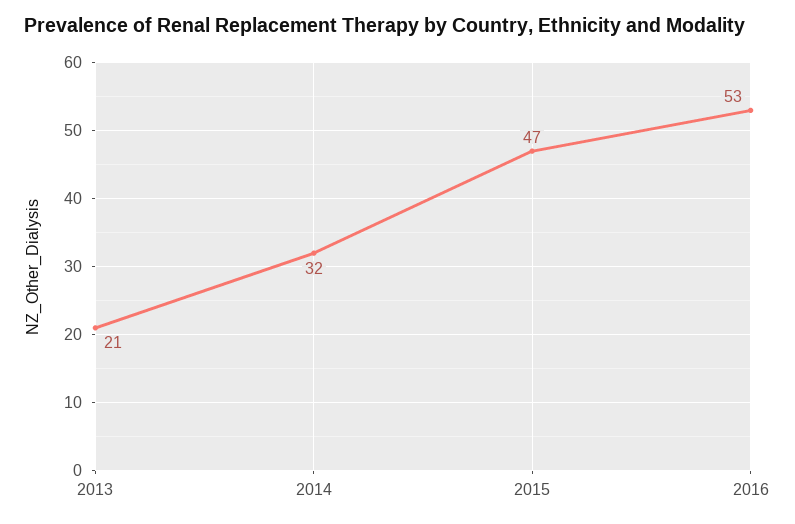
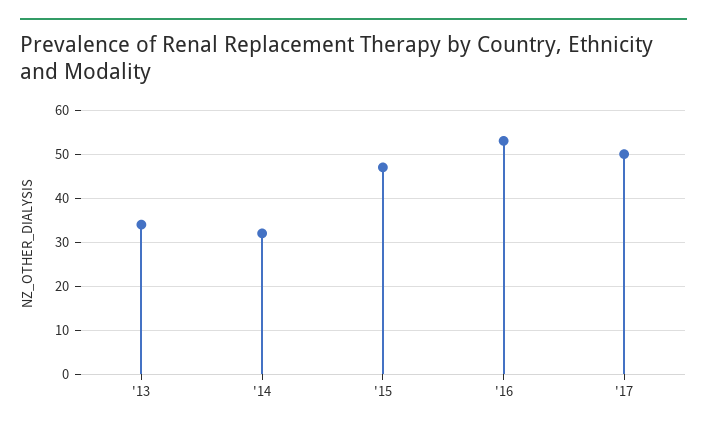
2013: 21 -> 35
'17: none -> 50

